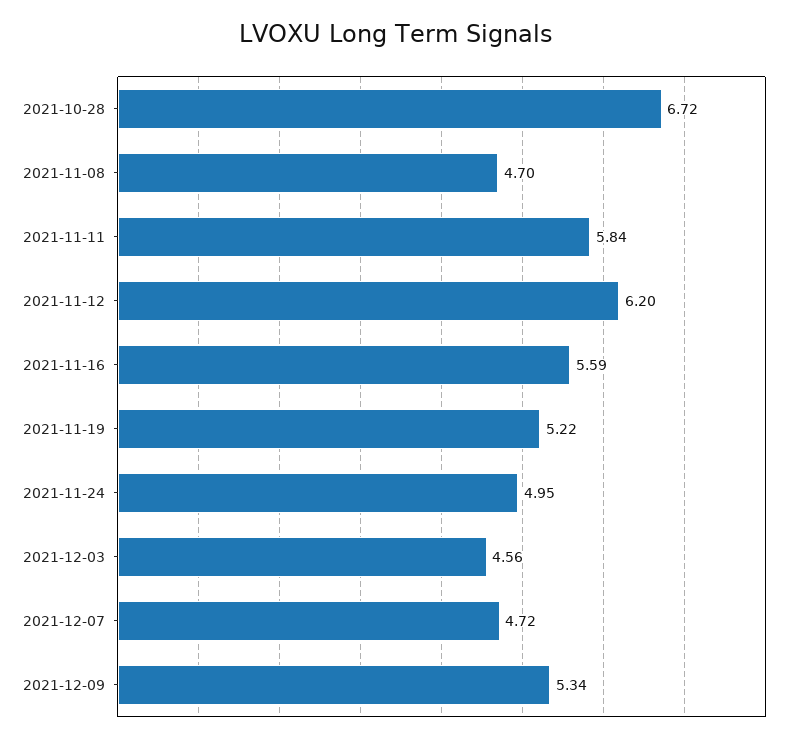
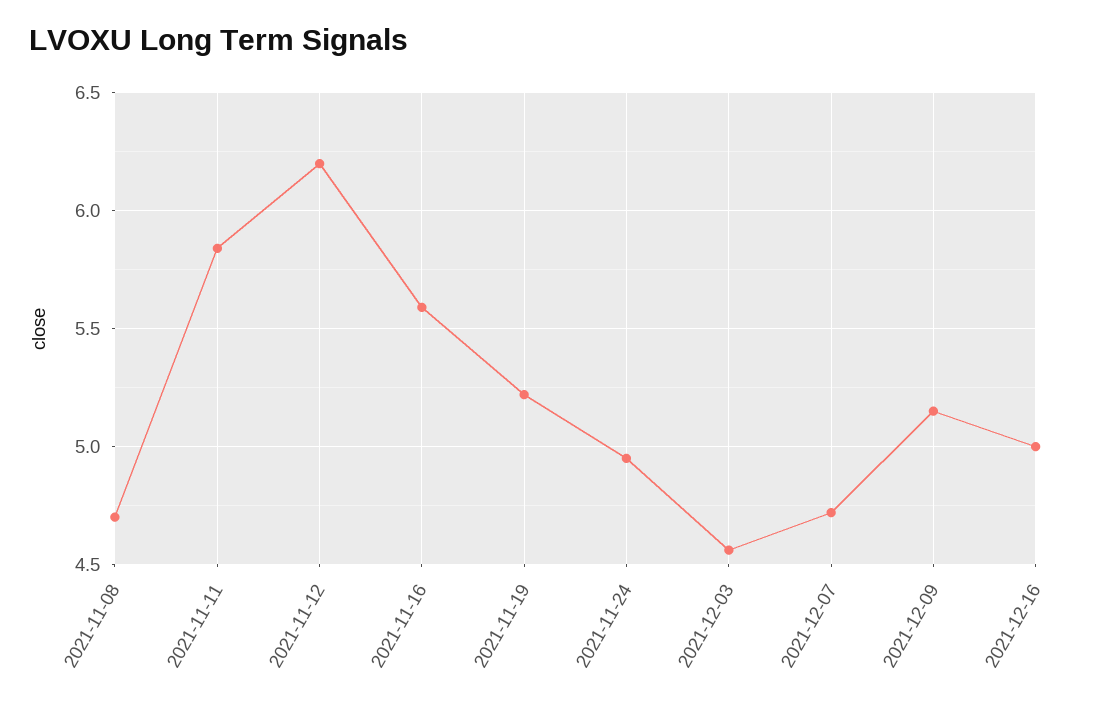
2021-10-28: 6.72 -> none
2021-12-09: 5.34 -> 5.15
2021-12-16: none -> 5

